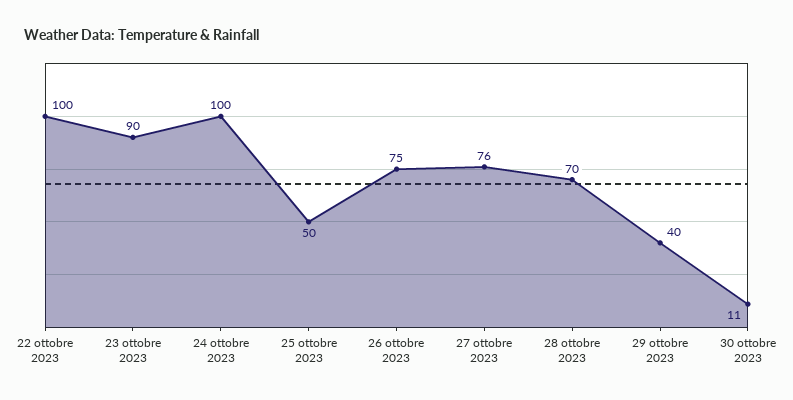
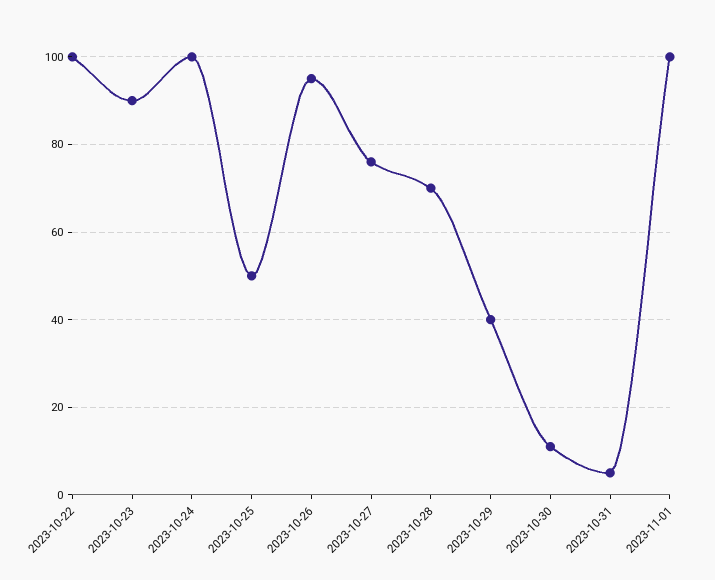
26 ottobre 2023: 75 -> 95
2023-10-31: none -> 5
2023-11-01: none -> 100

